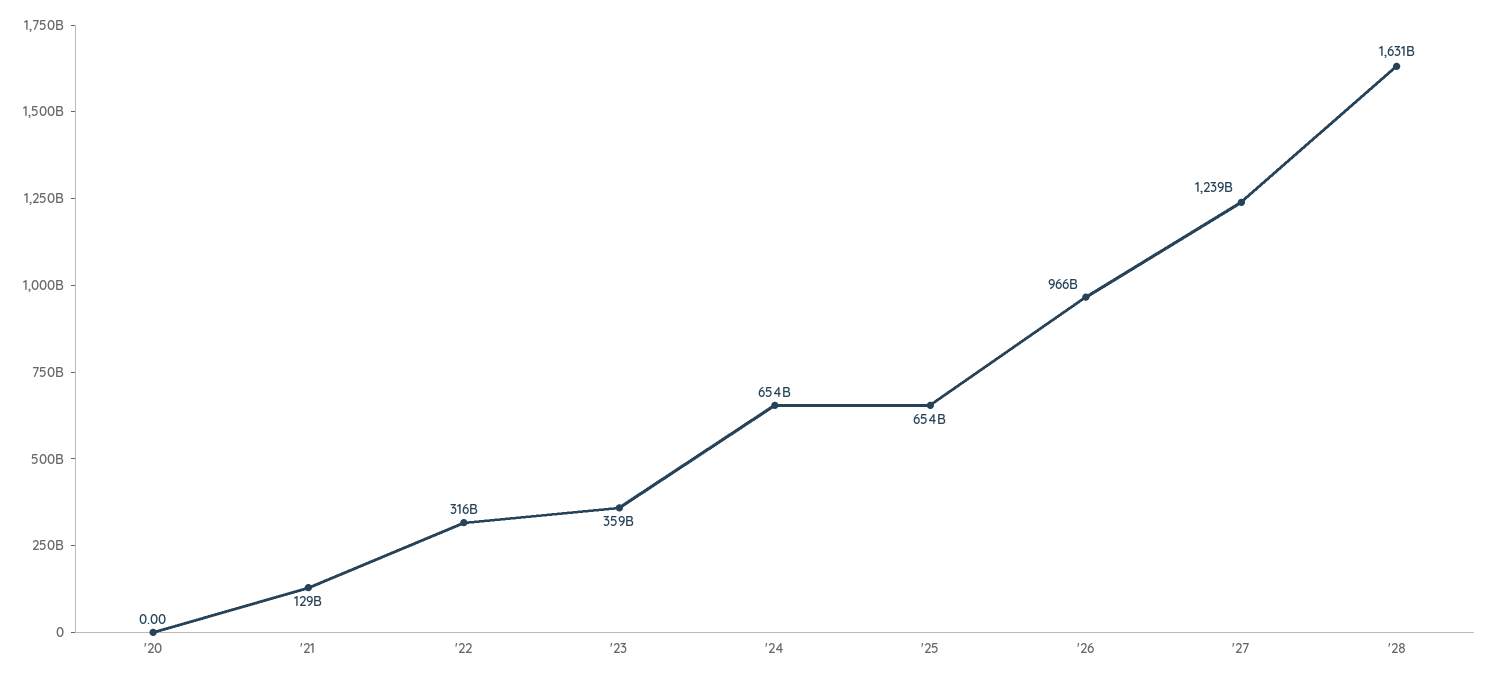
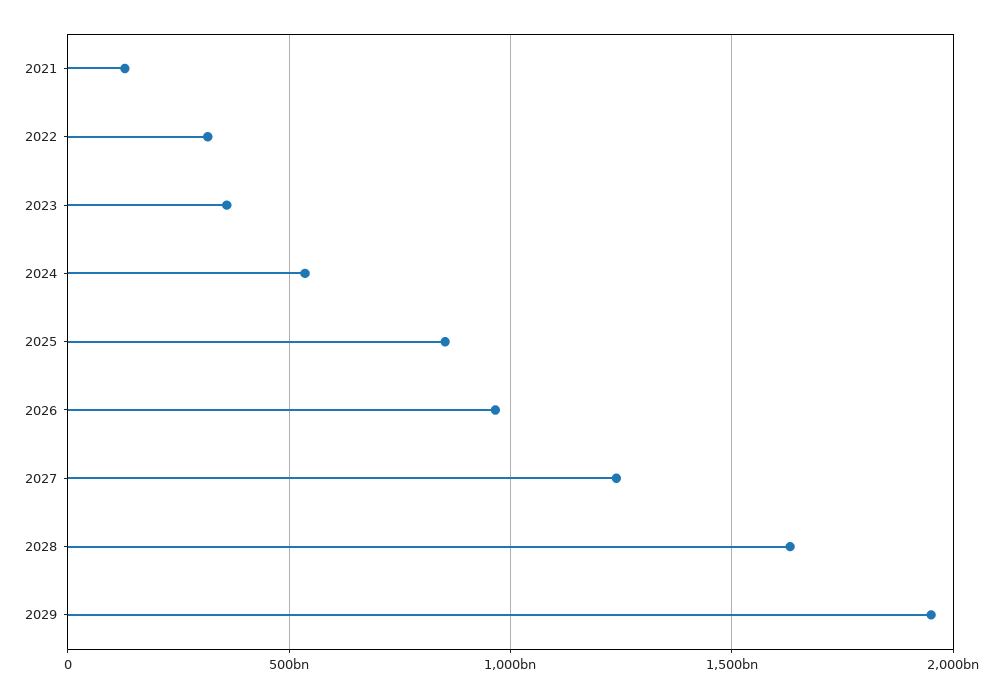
'20: 0 -> none
'24: 654000000000 -> 550000000000
'25: 654000000000 -> 850000000000
2029: none -> 1950000000000

